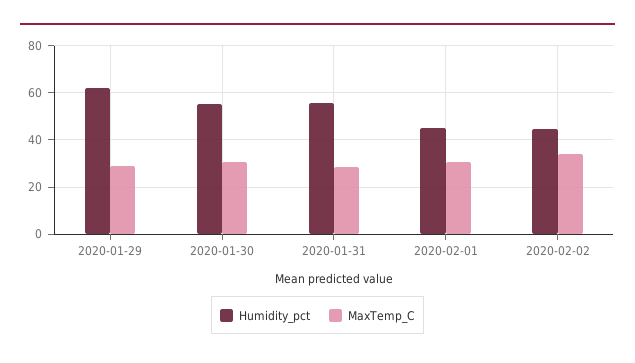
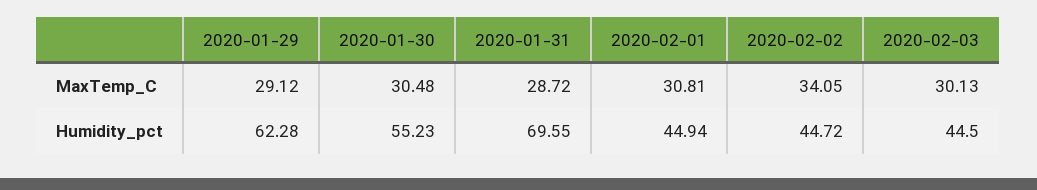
Humidity_pct, 2020-01-31: 55 -> 69.55
MaxTemp_C, 2020-02-03: none -> 30.13
Humidity_pct, 2020-02-03: none -> 44.5

